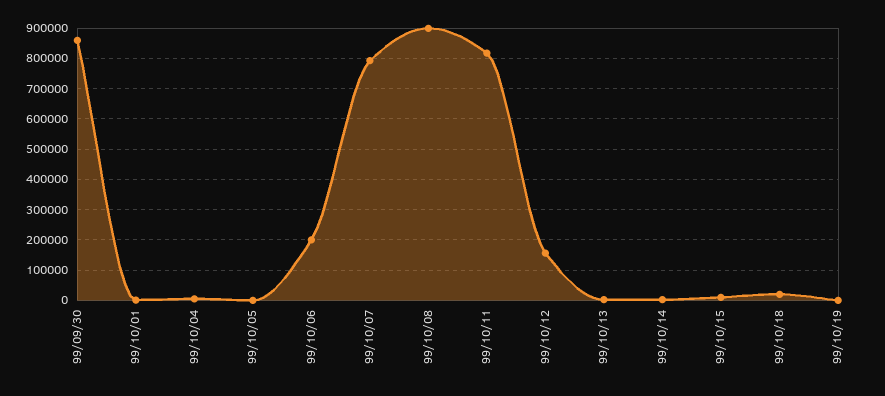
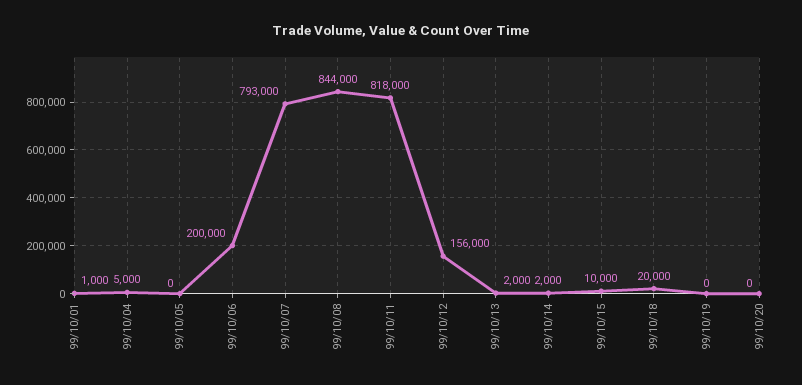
99/09/30: 860000 -> none
99/10/08: 900000 -> 844000
99/10/20: none -> 0

